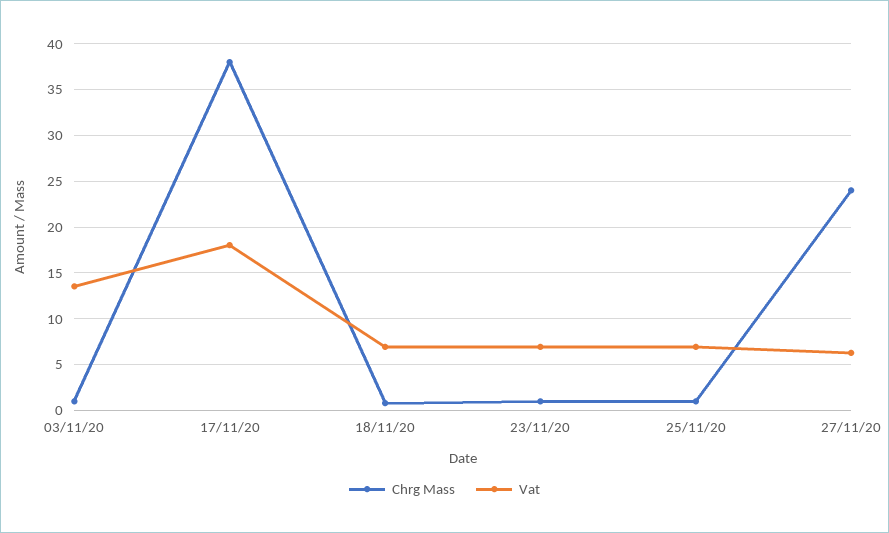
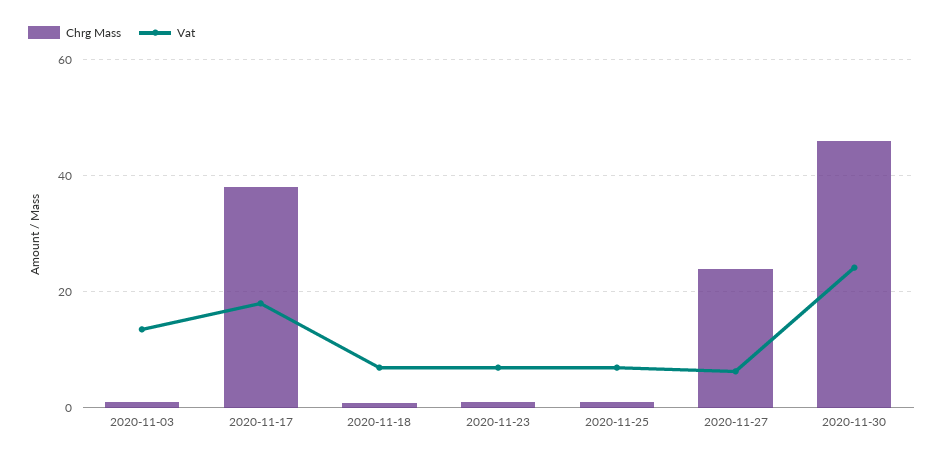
Chrg Mass, 2020-11-30: none -> 46
Vat, 2020-11-30: none -> 24

